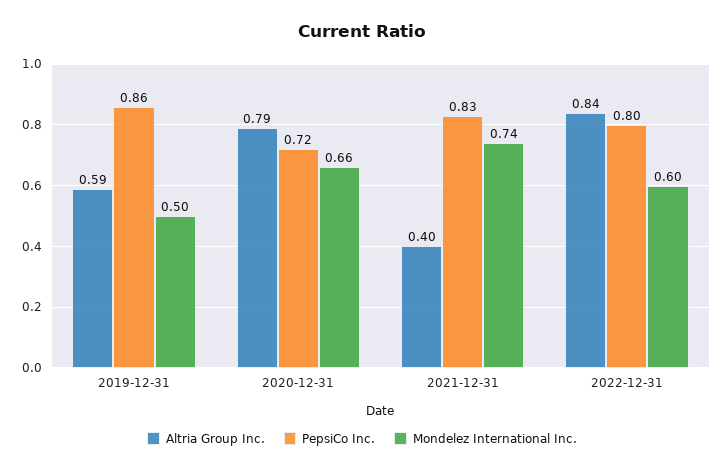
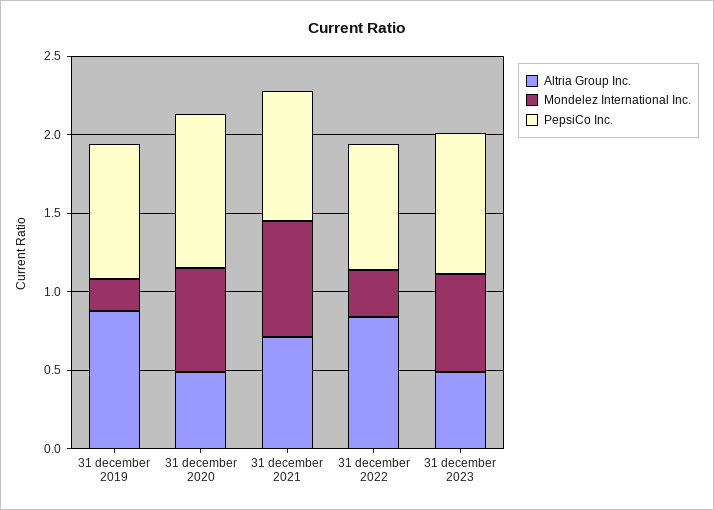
Altria Group Inc., 2019-12-31: 0.59 -> 0.9
Mondelez International Inc., 2019-12-31: 0.5 -> 0.2
Altria Group Inc., 2020-12-31: 0.79 -> 0.5
PepsiCo Inc., 2020-12-31: 0.72 -> 1
Altria Group Inc., 2021-12-31: 0.4 -> 0.7
Mondelez International Inc., 2022-12-31: 0.6 -> 0.3
Altria Group Inc., 31 december 2023: none -> 0.5
Mondelez International Inc., 31 december 2023: none -> 0.6
PepsiCo Inc., 31 december 2023: none -> 0.9

